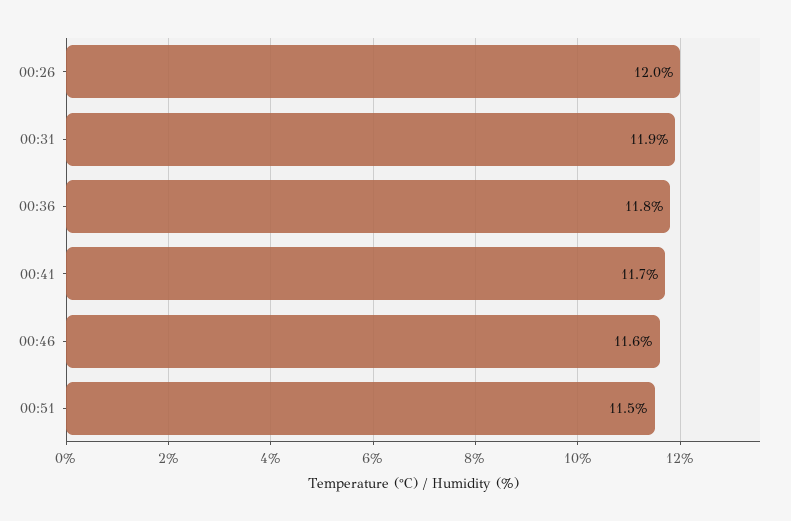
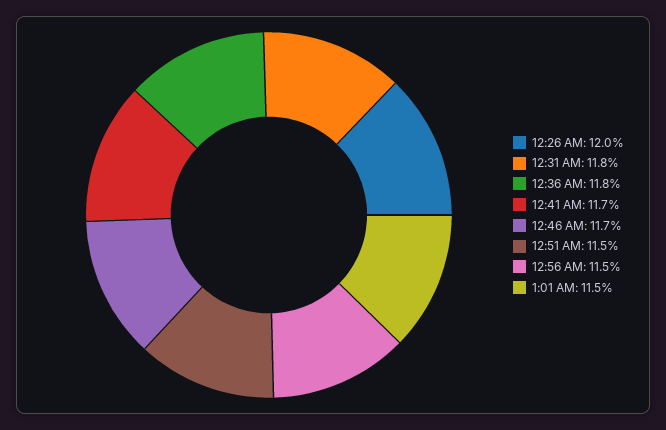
00:31: 11.9 -> 11.8
00:46: 11.6 -> 11.7
12:56 AM: none -> 11.5
1:01 AM: none -> 11.5

